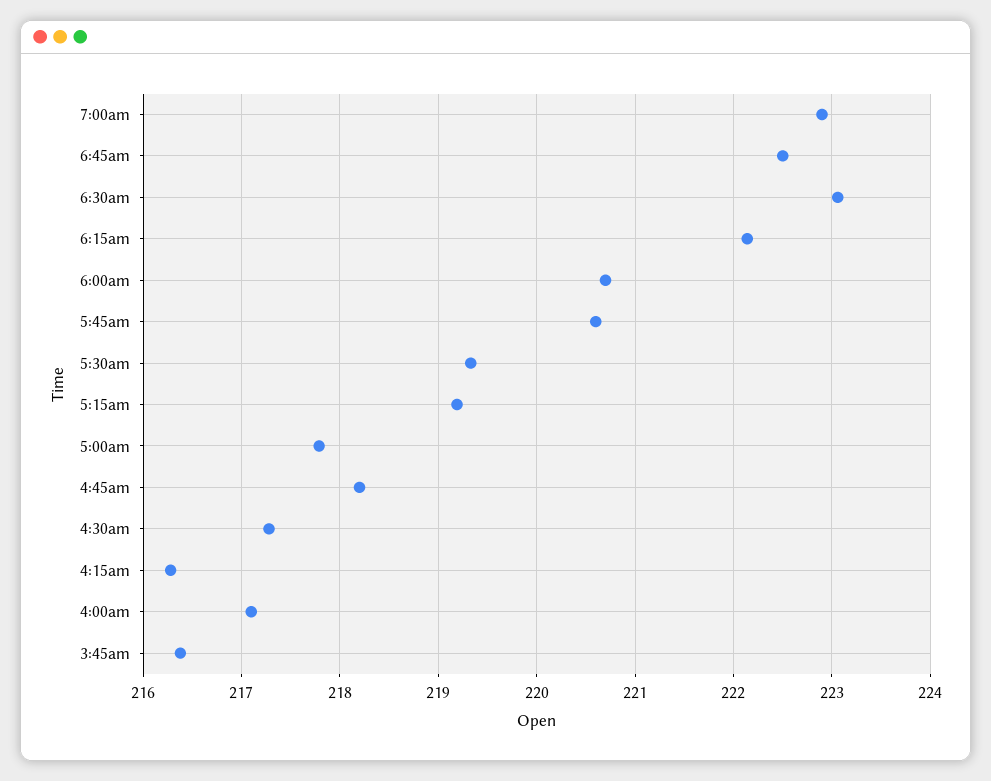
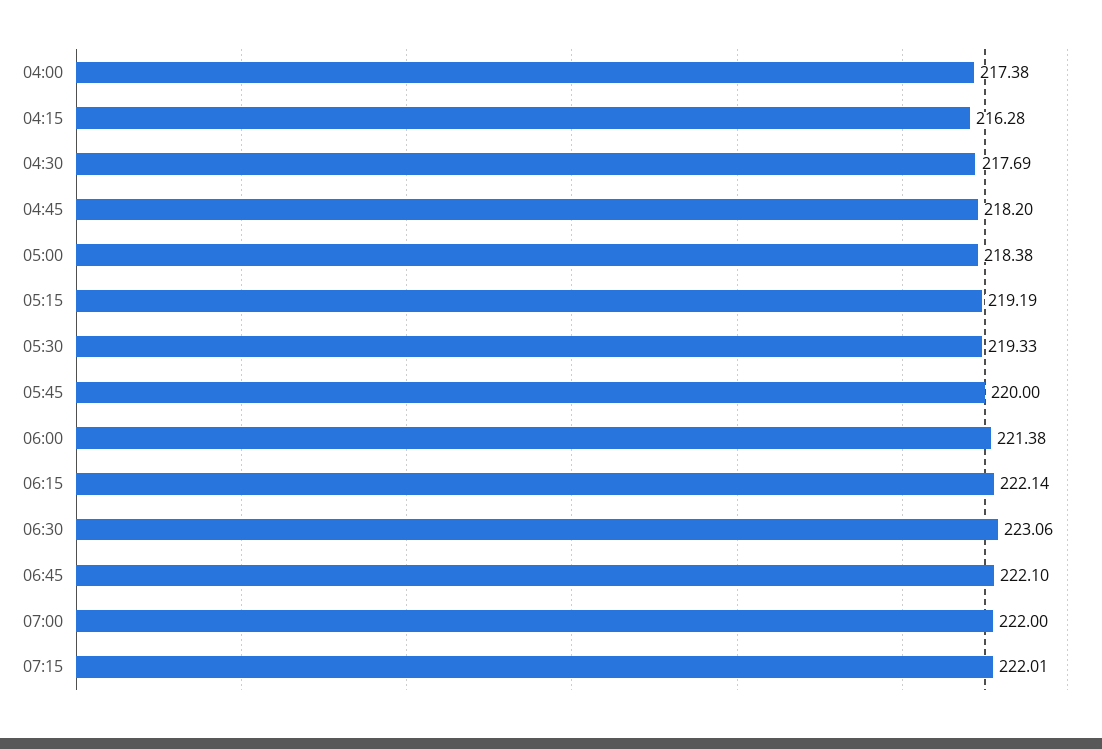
7:00am: 222.9 -> 222
6:45am: 222.5 -> 222.1
6:00am: 220.7 -> 221.38
5:45am: 220.6 -> 220
5:00am: 217.8 -> 218.38
4:30am: 217.3 -> 217.69
4:00am: 217.1 -> 217.38
3:45am: 216.4 -> none
07:15: none -> 222.01

